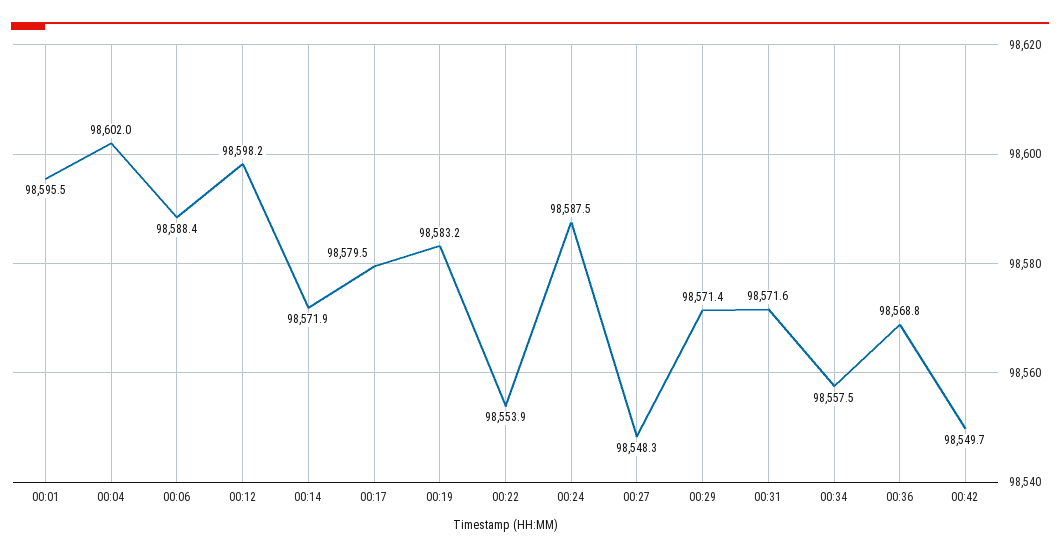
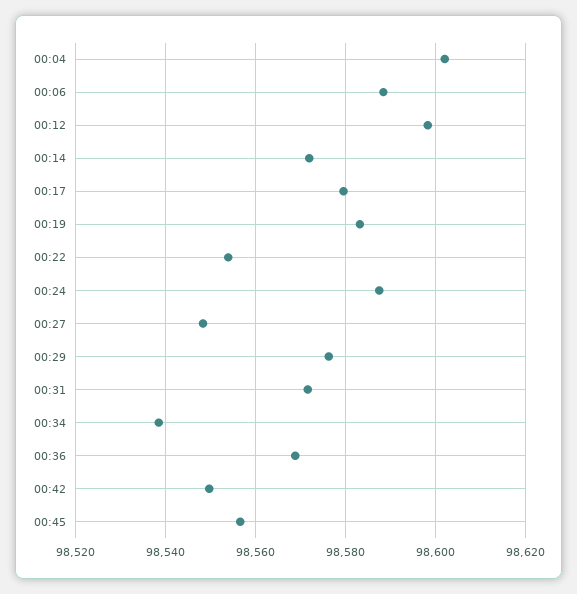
00:01: 98595.5 -> none
00:29: 98571.4 -> 98576
00:34: 98557.5 -> 98538
00:45: none -> 98556

